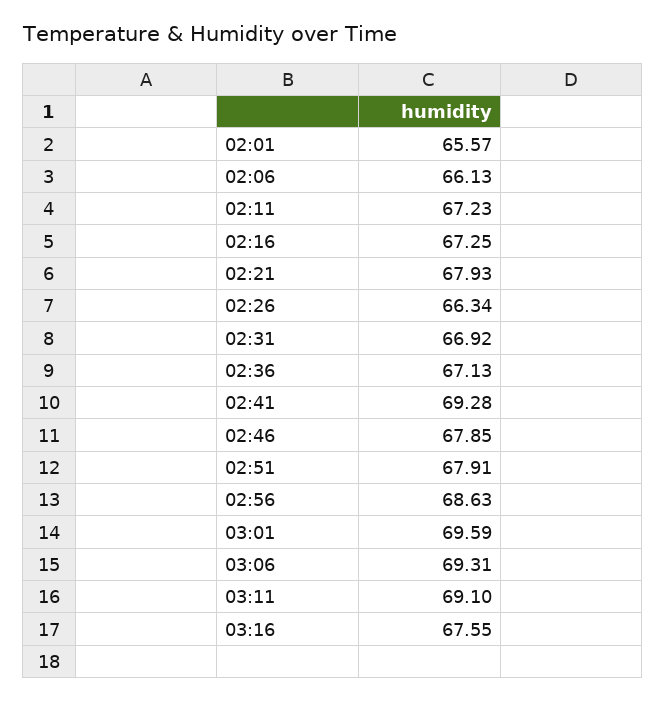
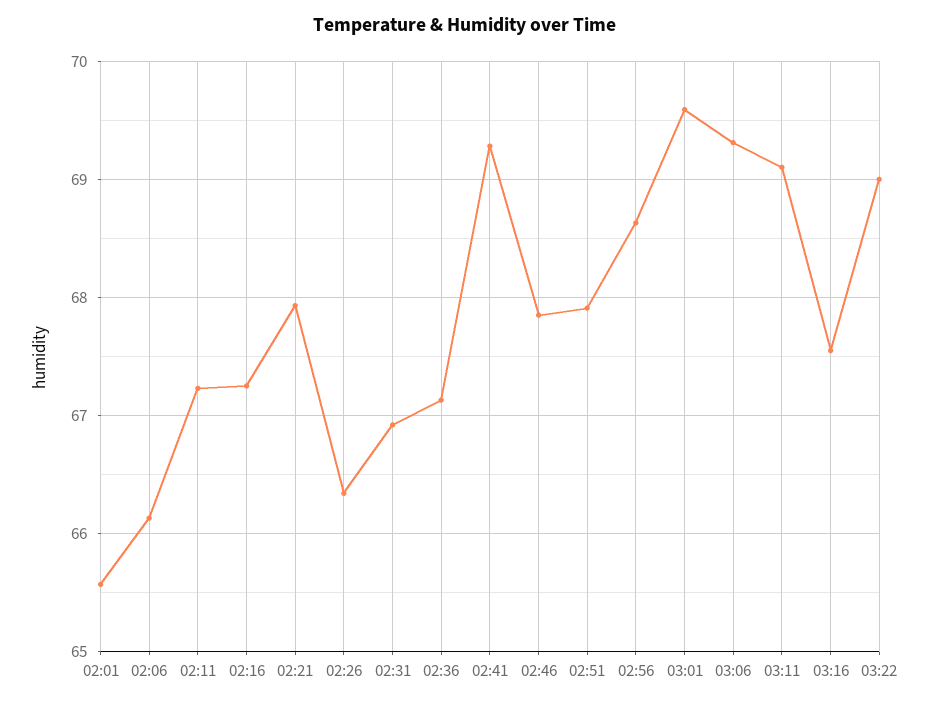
03:22: none -> 69

